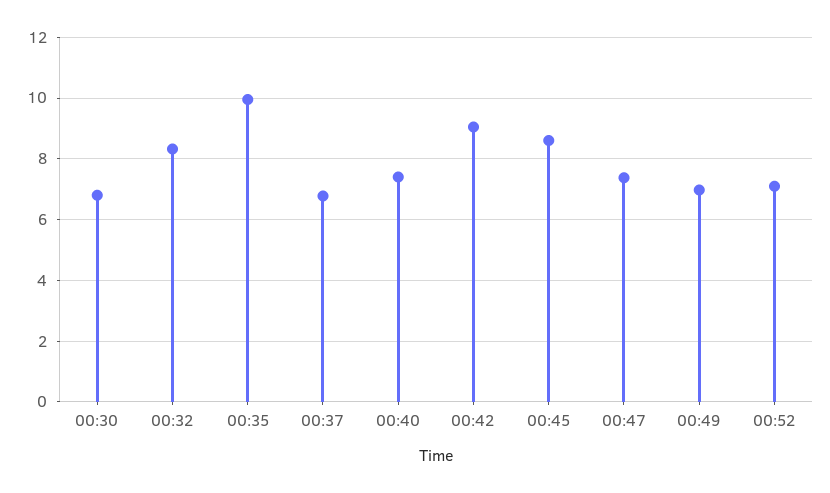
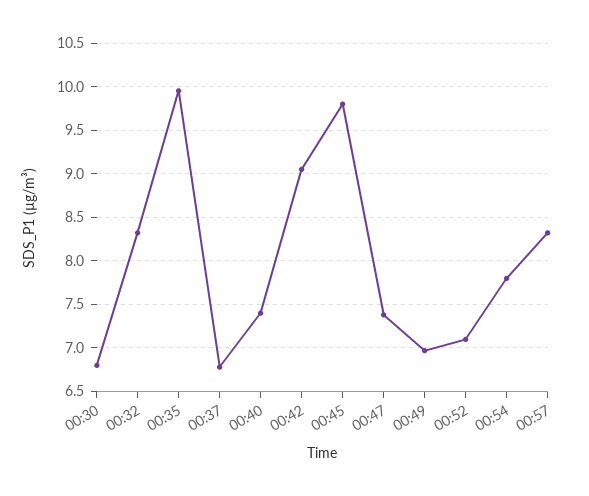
00:45: 8.6 -> 9.8
00:54: none -> 7.8
00:57: none -> 8.3

